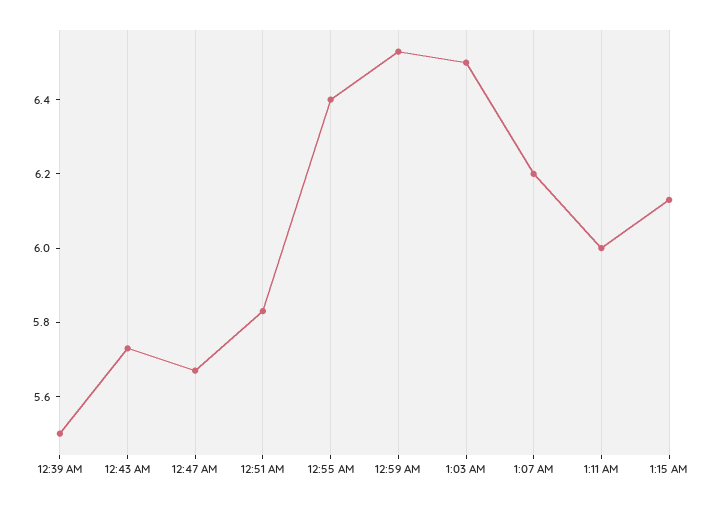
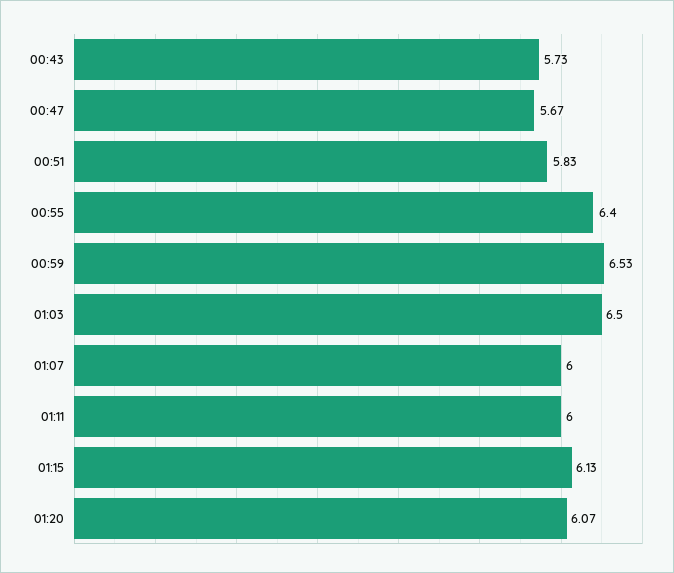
12:39 AM: 5.5 -> none
1:07 AM: 6.2 -> 6
01:20: none -> 6.07

